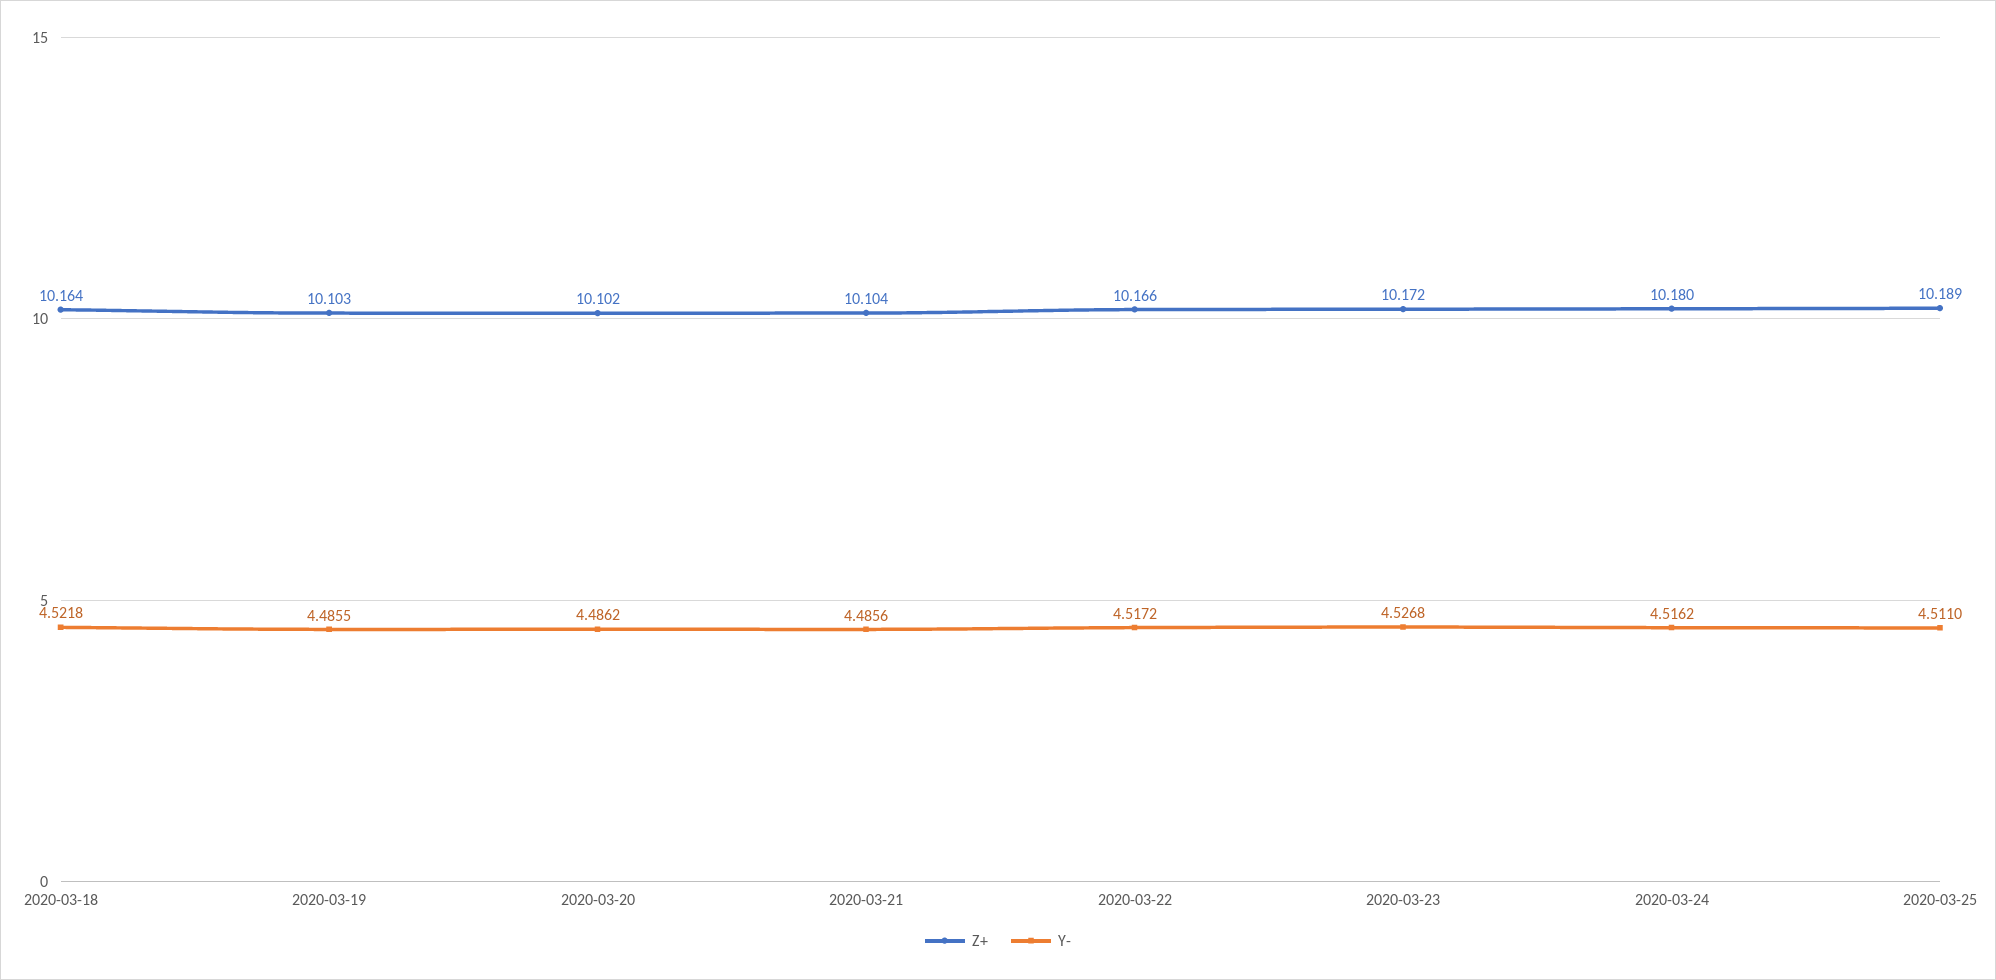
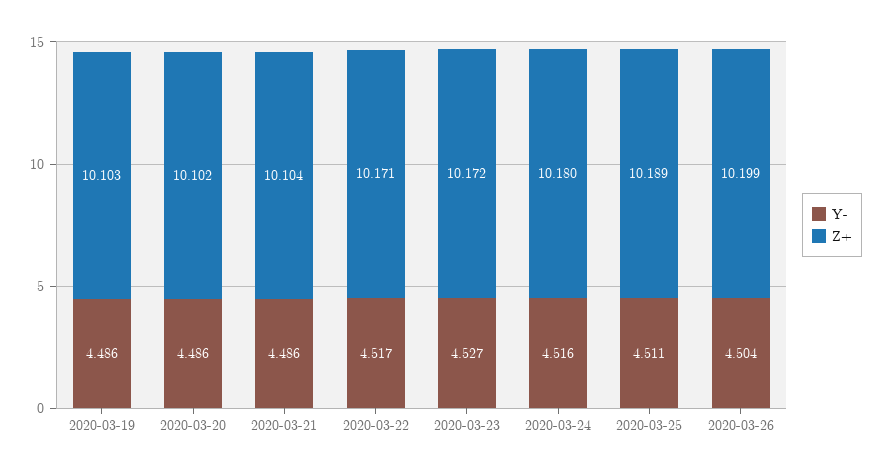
Z+, 2020-03-18: 10.164 -> none
Y-, 2020-03-18: 4.5218 -> none
Z+, 2020-03-22: 10.166 -> 10.171
Y-, 2020-03-26: none -> 4.504
Z+, 2020-03-26: none -> 10.199

